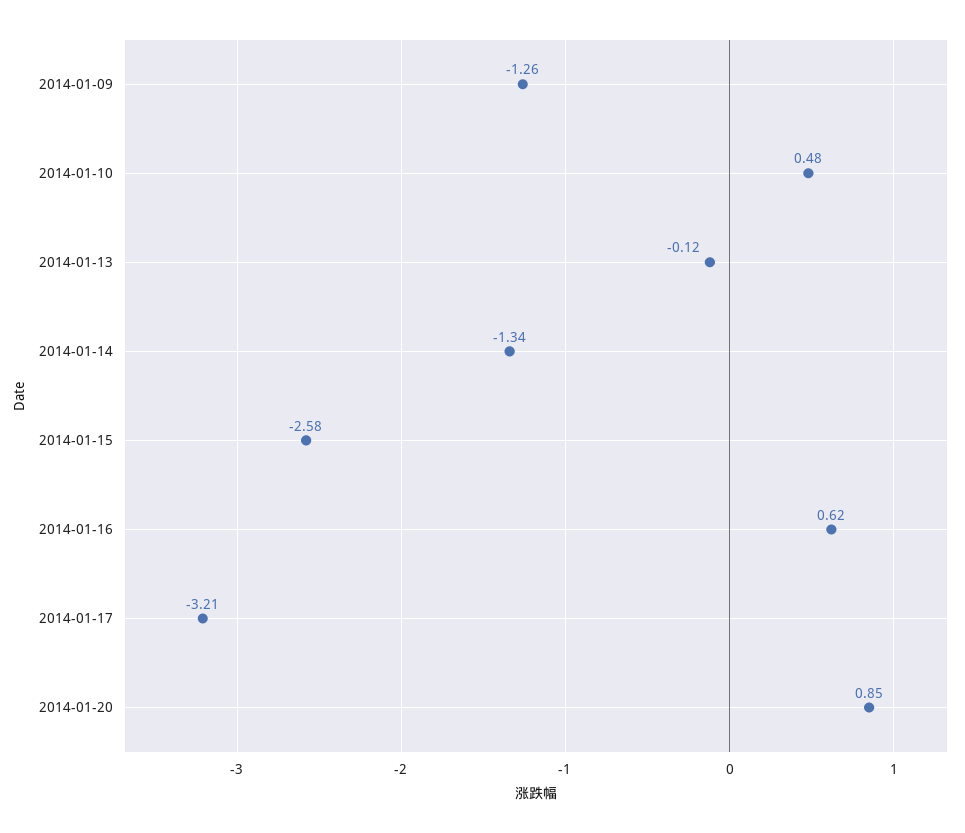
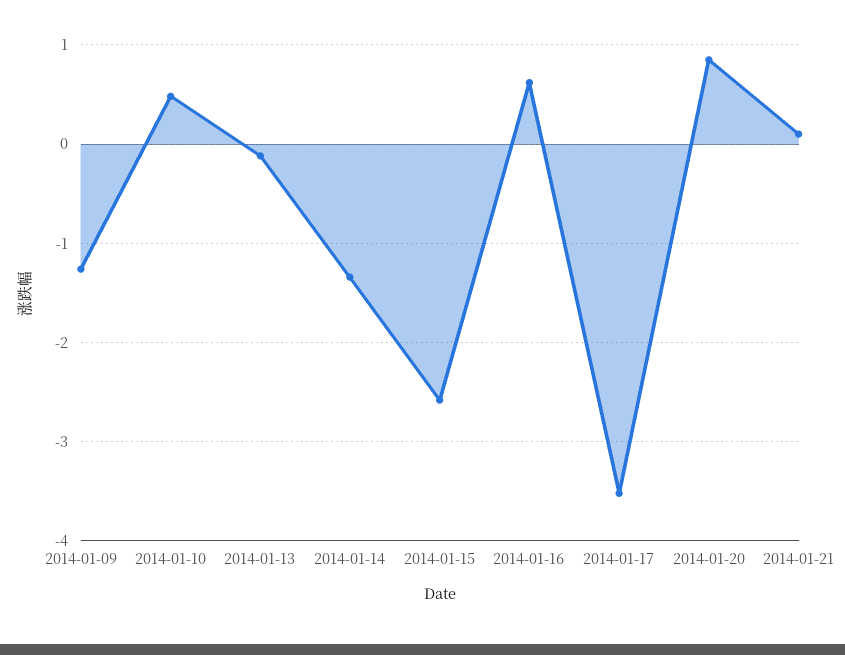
2014-01-17: -3.21 -> -3.5
2014-01-21: none -> 0.1

